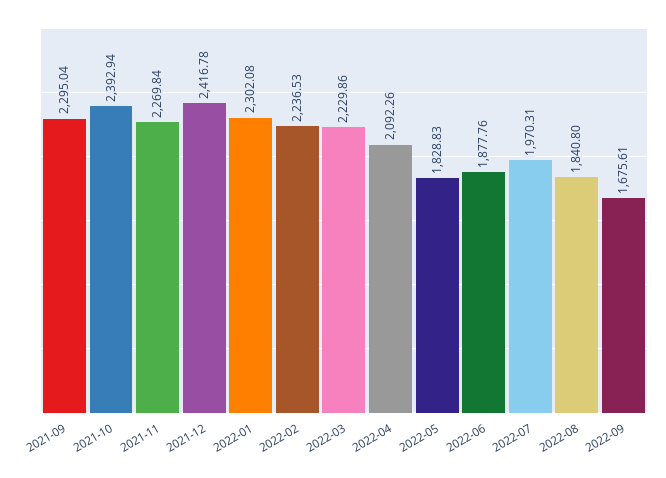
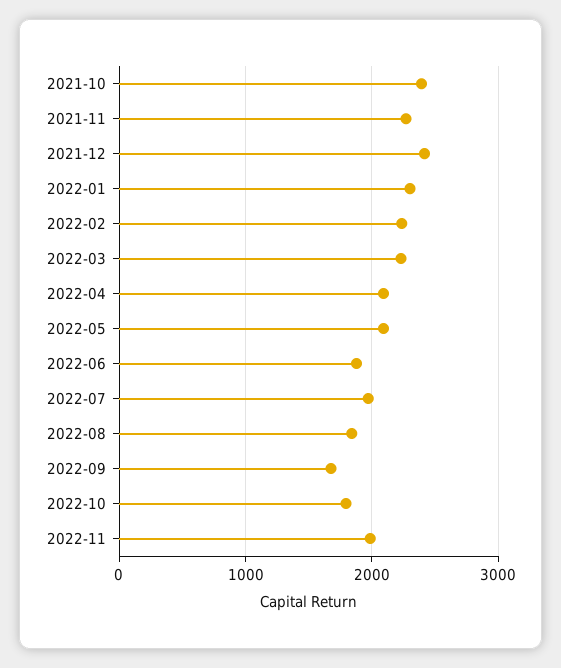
2021-09: 2295.04 -> none
2022-05: 1828.83 -> 2100
2022-10: none -> 1800
2022-11: none -> 2000

